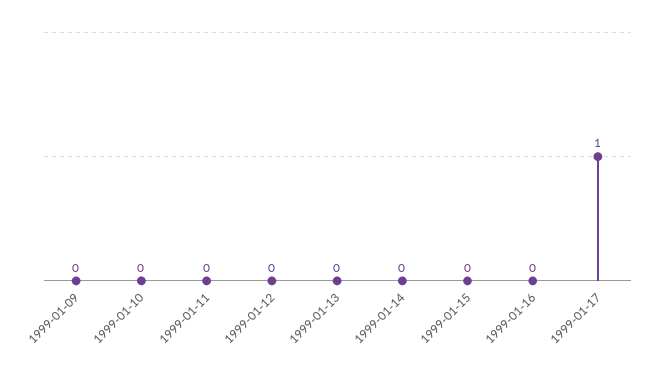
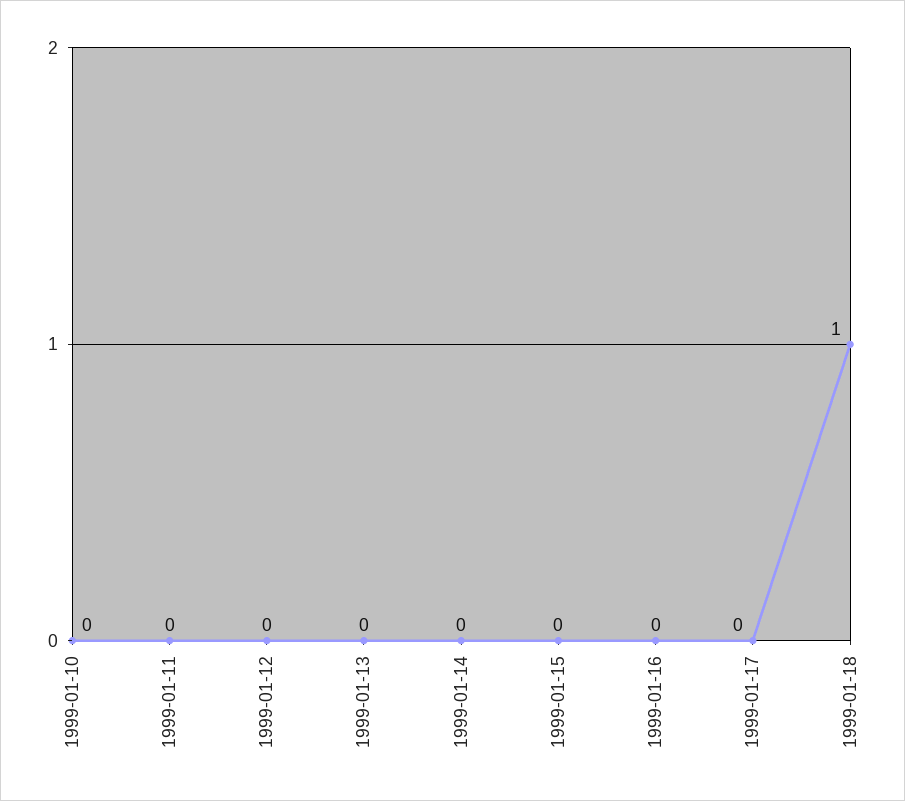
1999-01-09: 0 -> none
1999-01-17: 1 -> 0
1999-01-18: none -> 1

